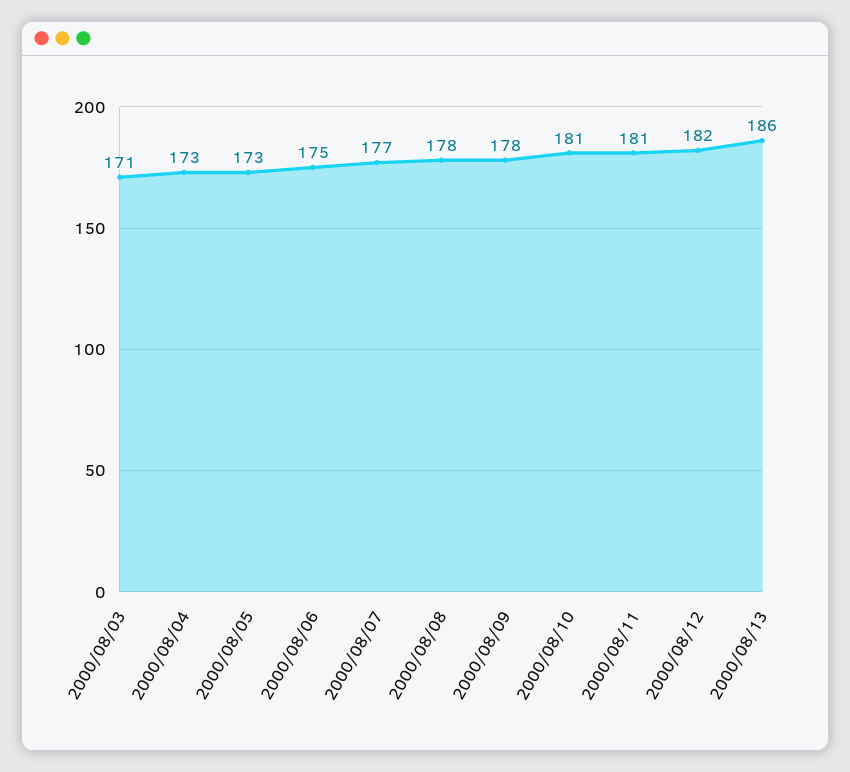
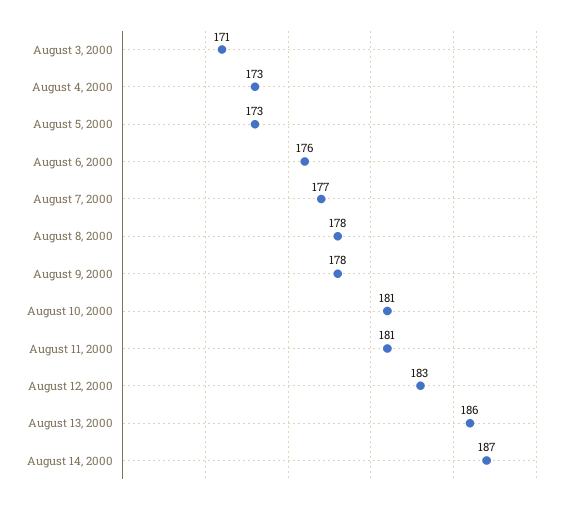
2000/08/06: 175 -> 176
2000/08/12: 182 -> 183
August 14, 2000: none -> 187

